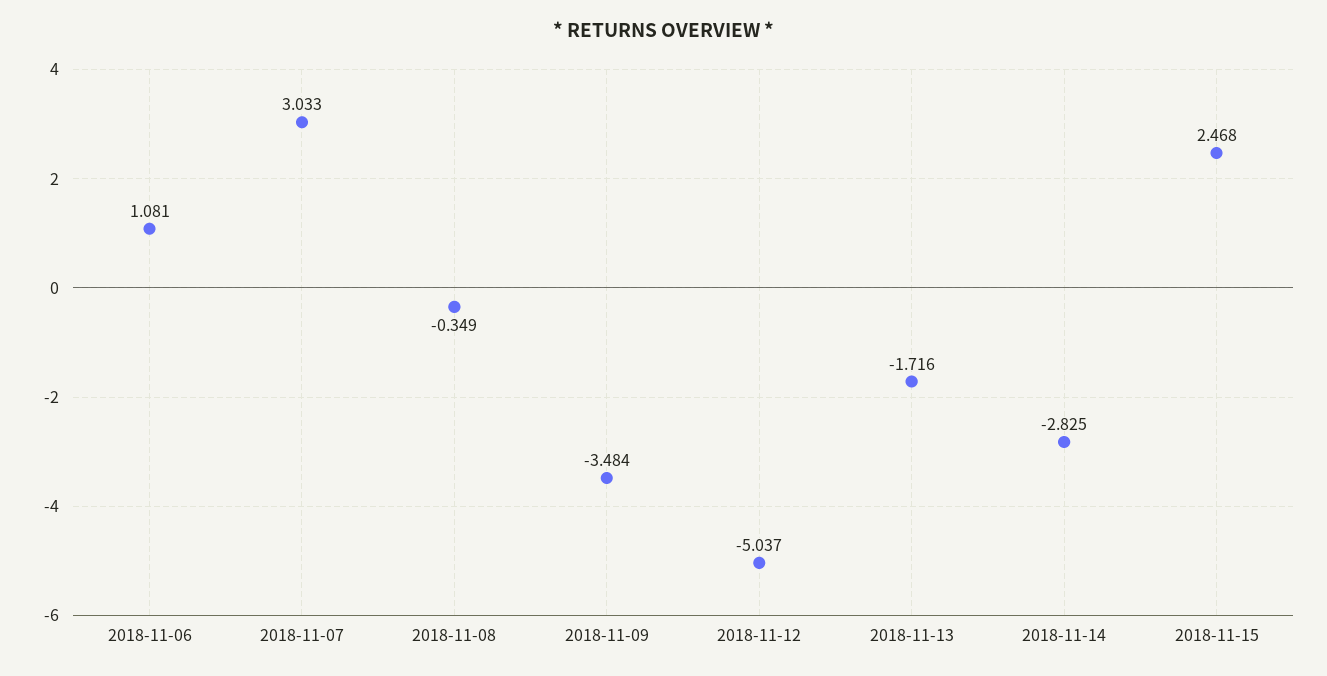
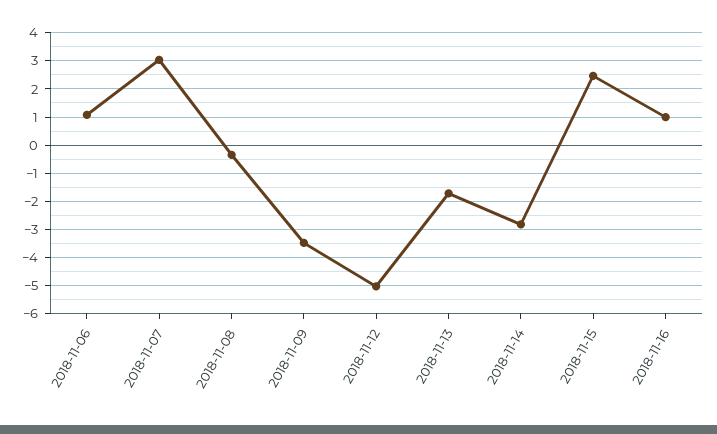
2018-11-16: none -> 1

